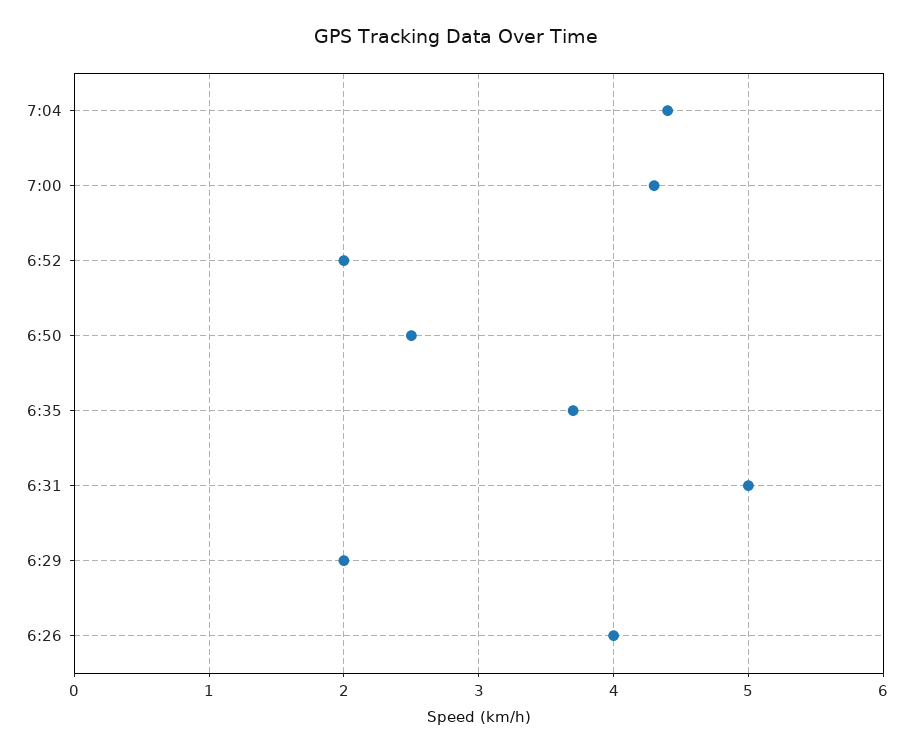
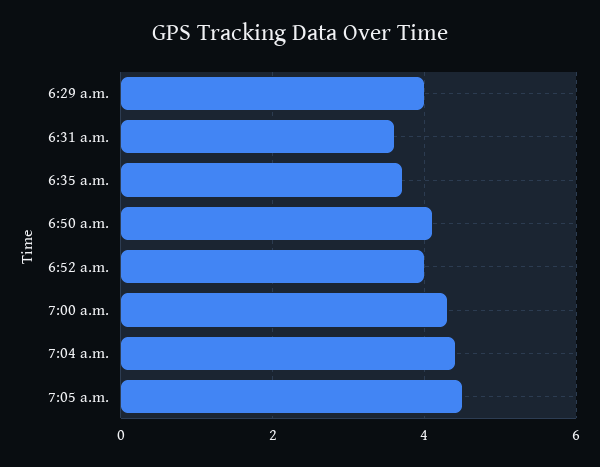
6:52: 2 -> 4
6:50: 2.5 -> 4
6:31: 5 -> 3.5
6:29: 2 -> 4
6:26: 4 -> none
7:05 a.m.: none -> 4.5

